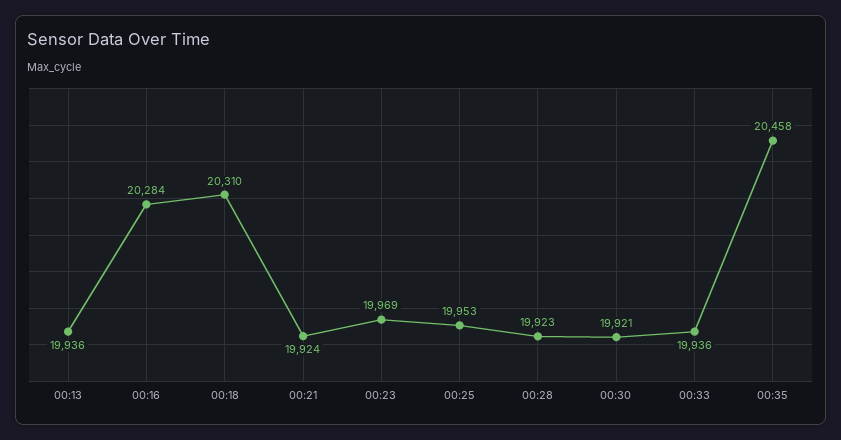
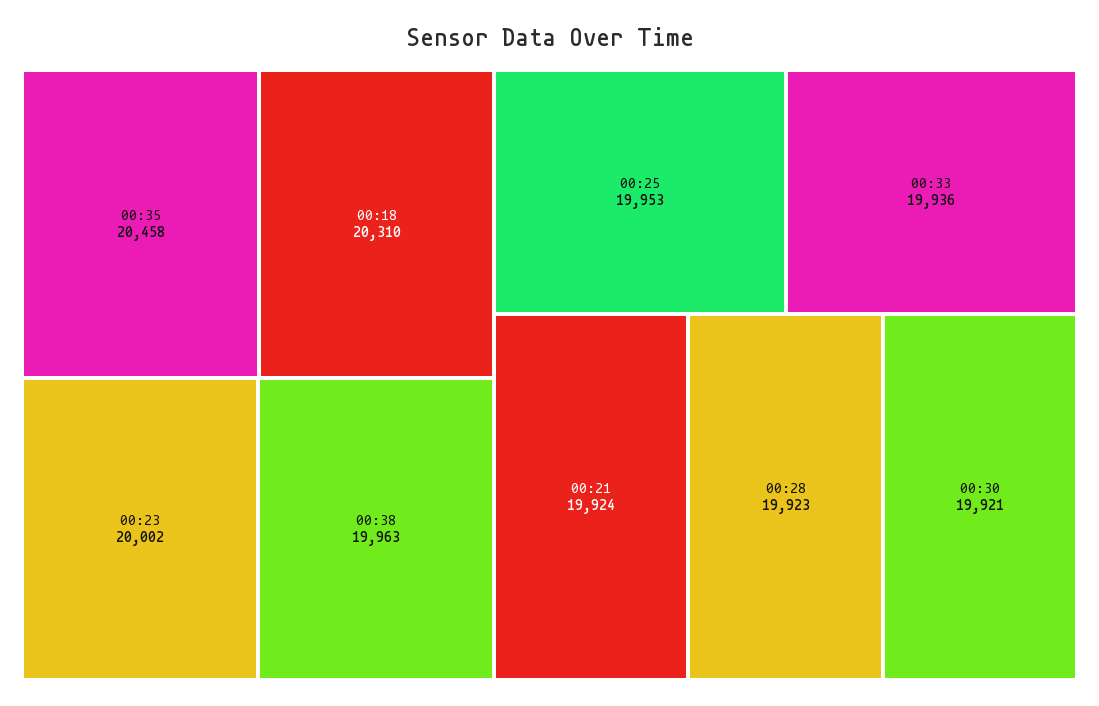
00:13: 19936 -> none
00:16: 20284 -> none
00:23: 19969 -> 20002
00:38: none -> 19963

